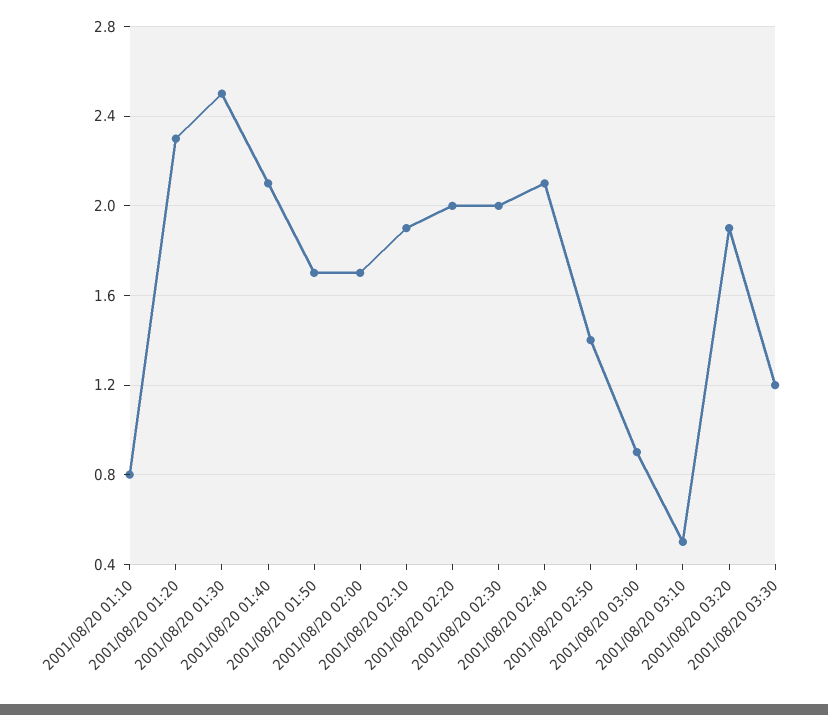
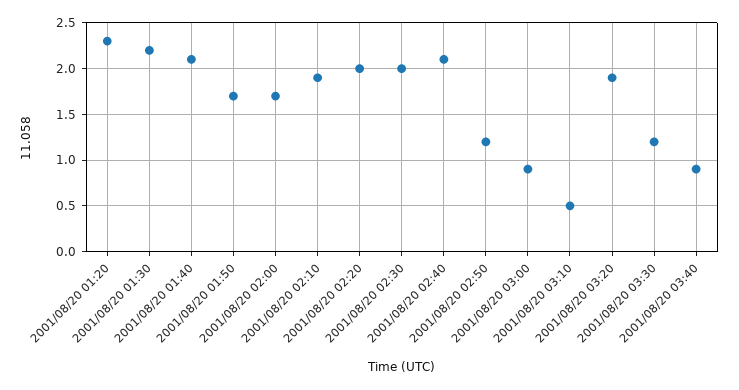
2001/08/20 01:10: 0.8 -> none
2001/08/20 01:30: 2.5 -> 2.2
2001/08/20 02:50: 1.4 -> 1.2
2001/08/20 03:40: none -> 0.9

